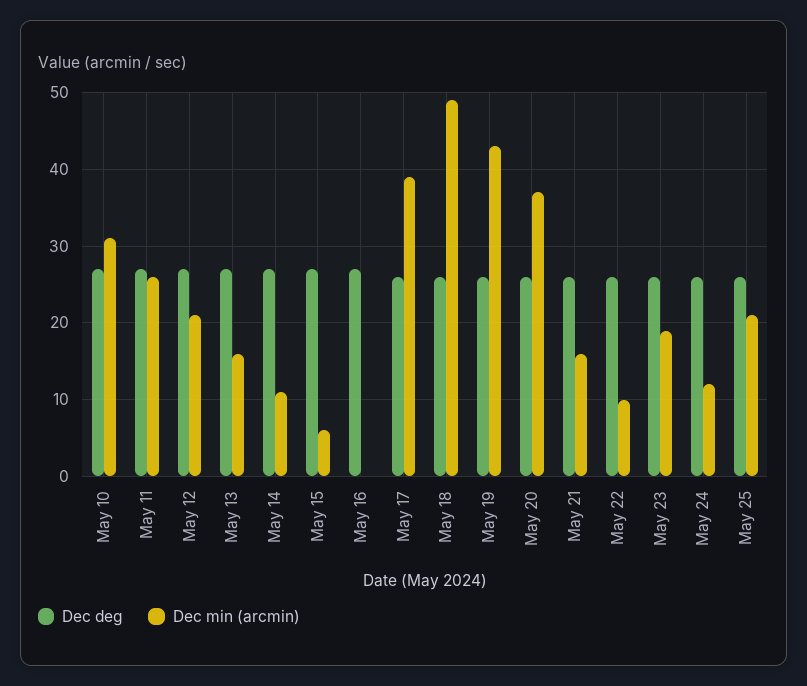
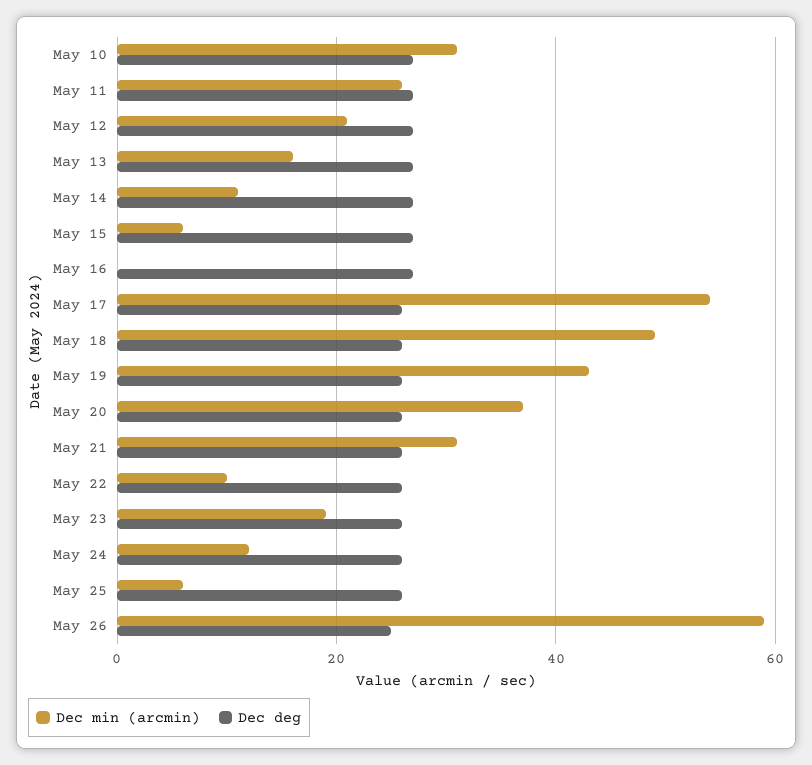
Dec min (arcmin), May 17: 39 -> 55
Dec min (arcmin), May 21: 16 -> 30
Dec min (arcmin), May 25: 21 -> 5
Dec min (arcmin), May 26: none -> 60
Dec deg, May 26: none -> 25

